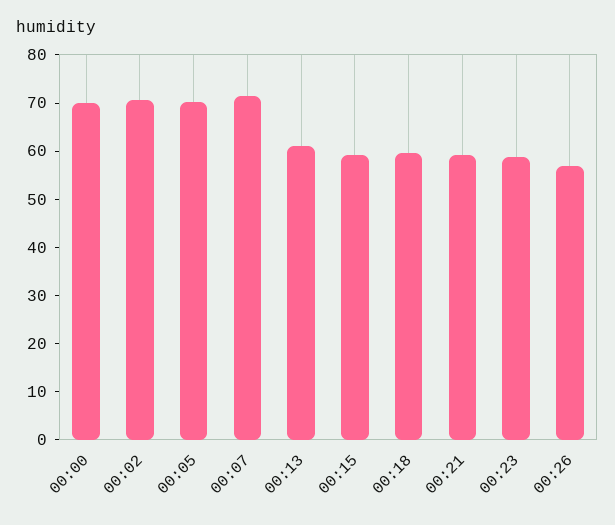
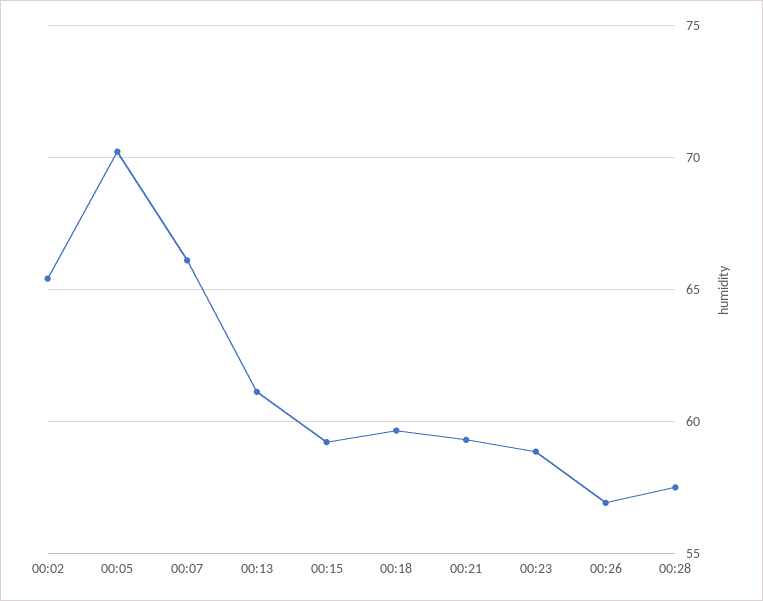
00:00: 70 -> none
00:02: 70 -> 65.5
00:07: 72 -> 66
00:28: none -> 57.5

